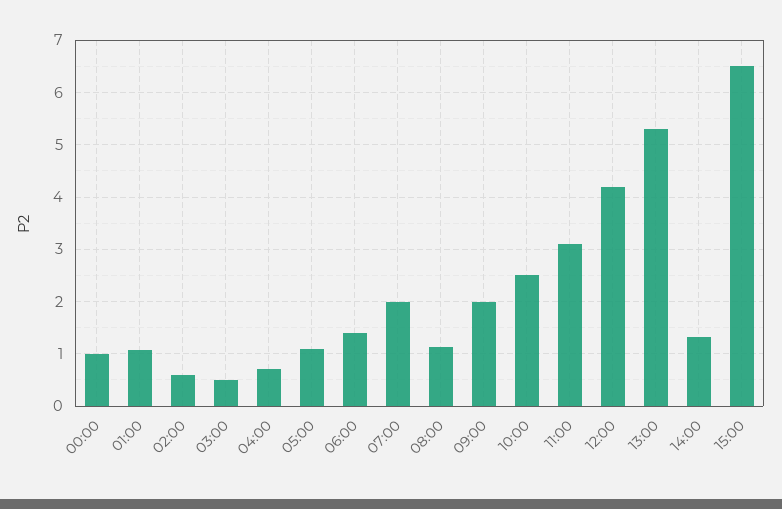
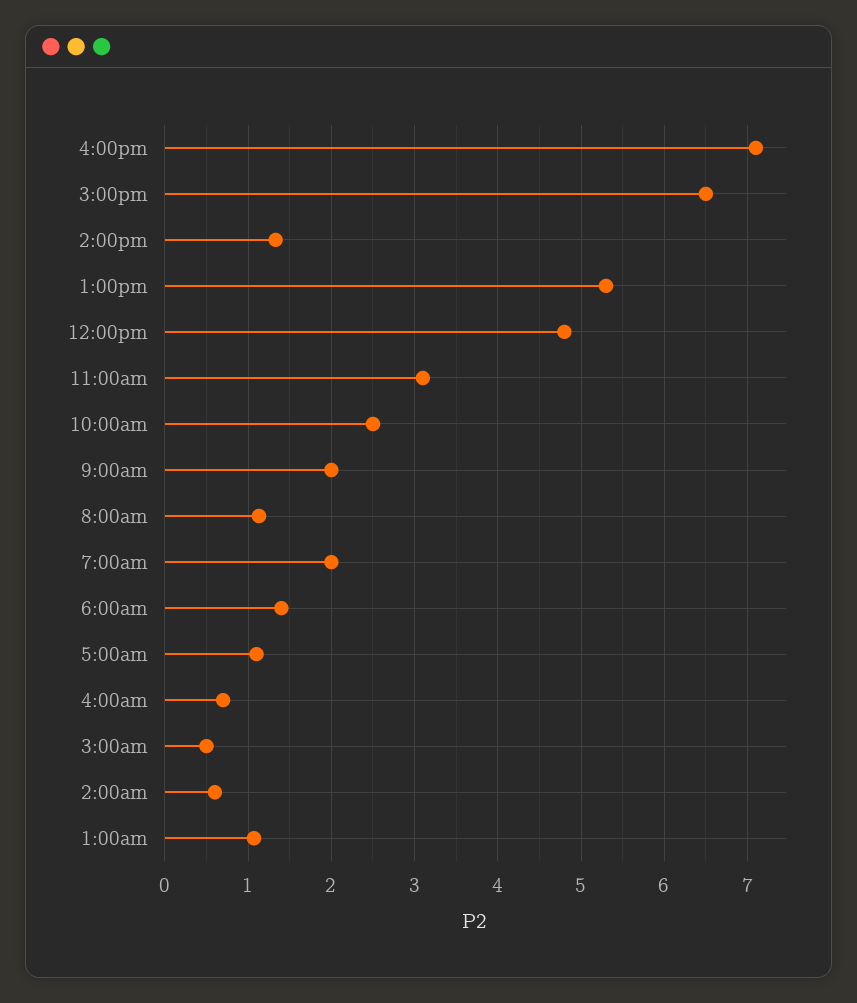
00:00: 1 -> none
12:00: 4.2 -> 4.8
4:00pm: none -> 7.1

